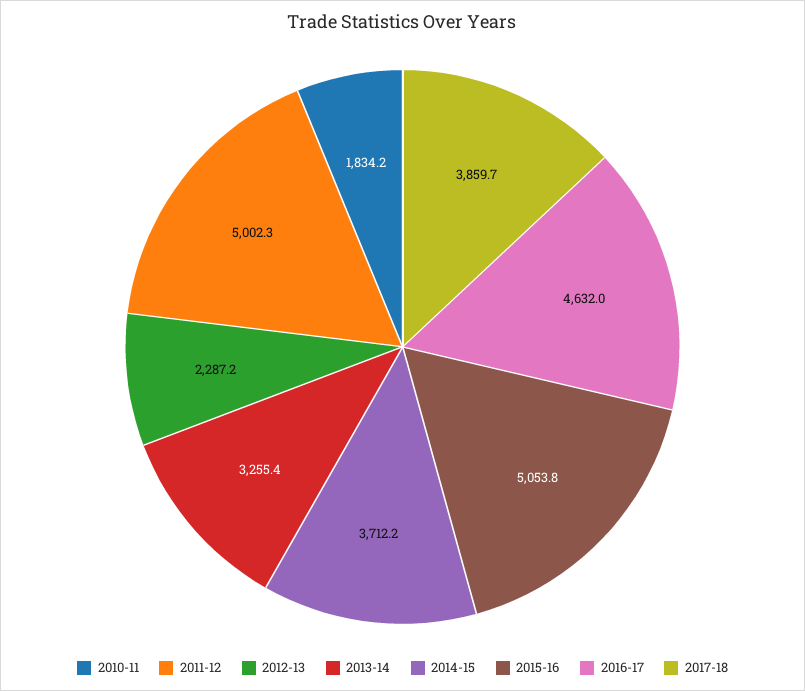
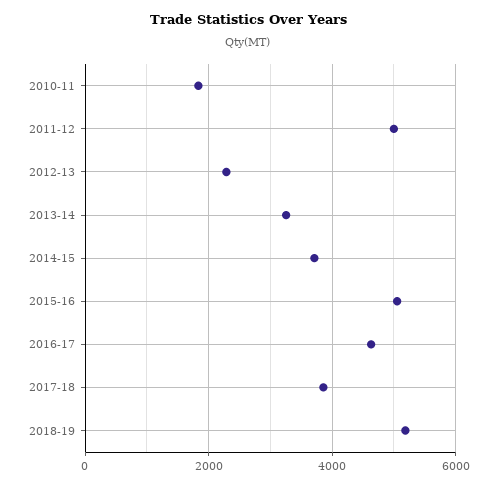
2018-19: none -> 5200

